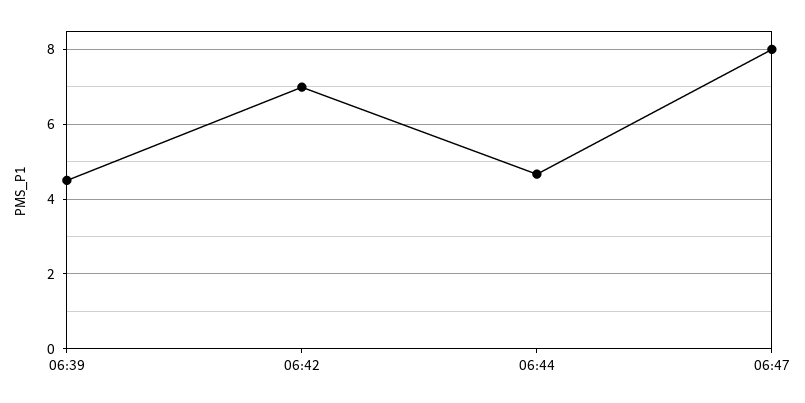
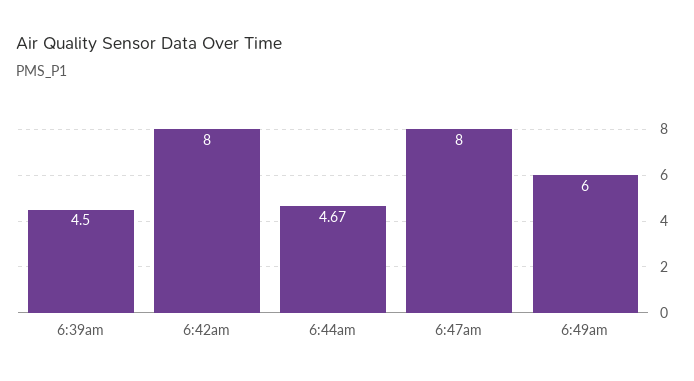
06:42: 7 -> 8
6:49am: none -> 6

